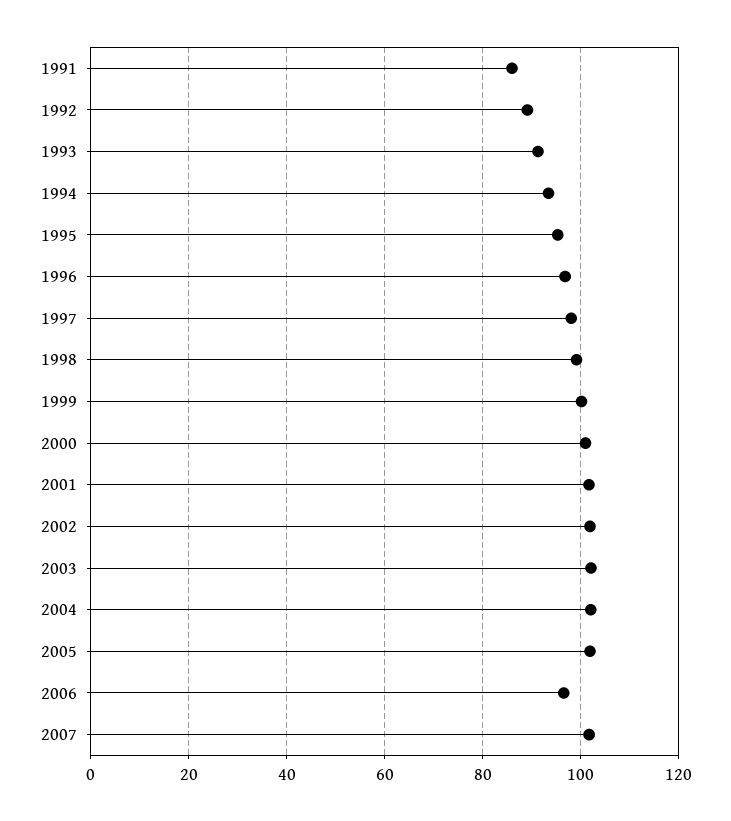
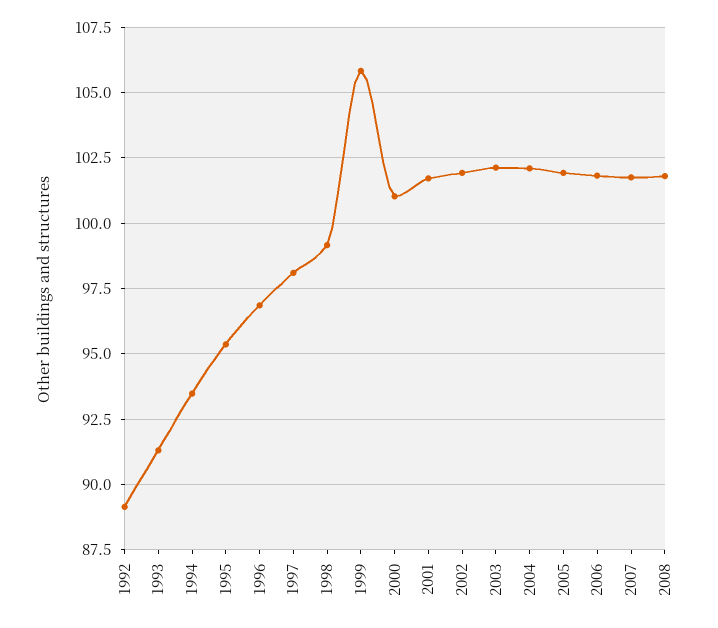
1991: 86 -> none
1999: 100 -> 105.75
2006: 96 -> 101.75
2008: none -> 101.75

